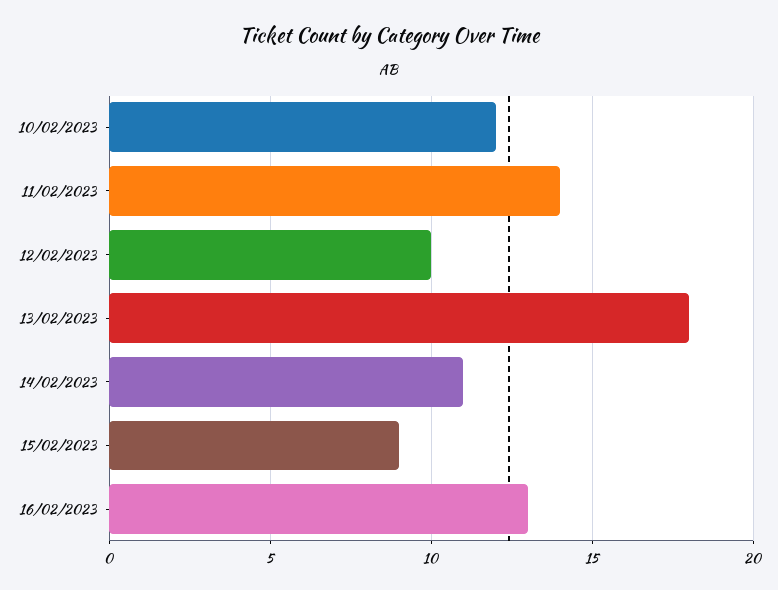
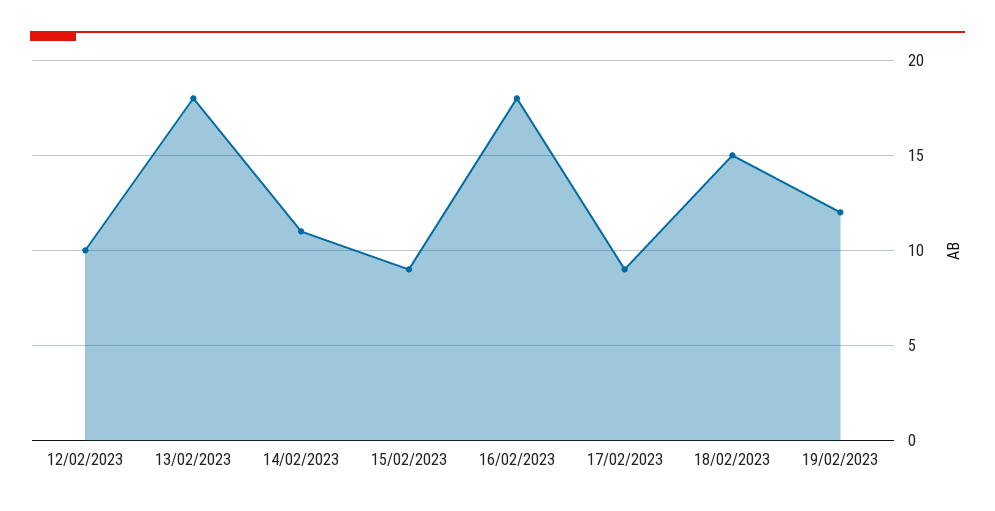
10/02/2023: 12 -> none
11/02/2023: 14 -> none
16/02/2023: 13 -> 18
17/02/2023: none -> 9
18/02/2023: none -> 15
19/02/2023: none -> 12

